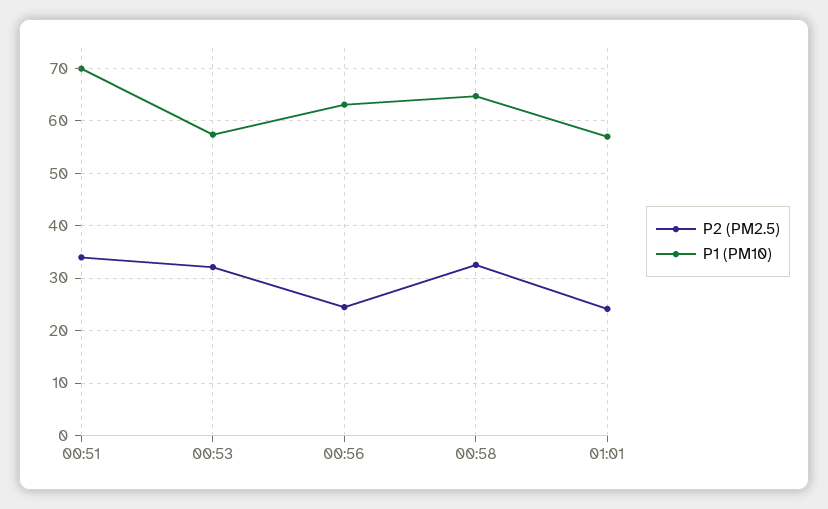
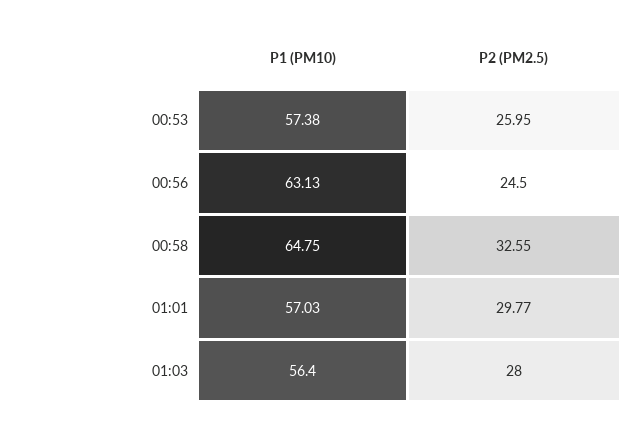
P2 (PM2.5), 00:51: 34 -> none
P1 (PM10), 00:51: 70 -> none
P2 (PM2.5), 00:53: 32 -> 25.95
P2 (PM2.5), 01:01: 24 -> 29.77
P1 (PM10), 01:03: none -> 56.4
P2 (PM2.5), 01:03: none -> 28

